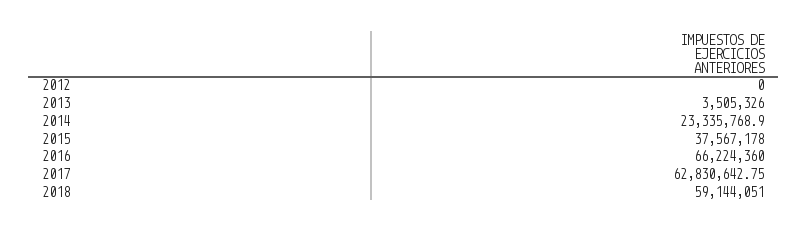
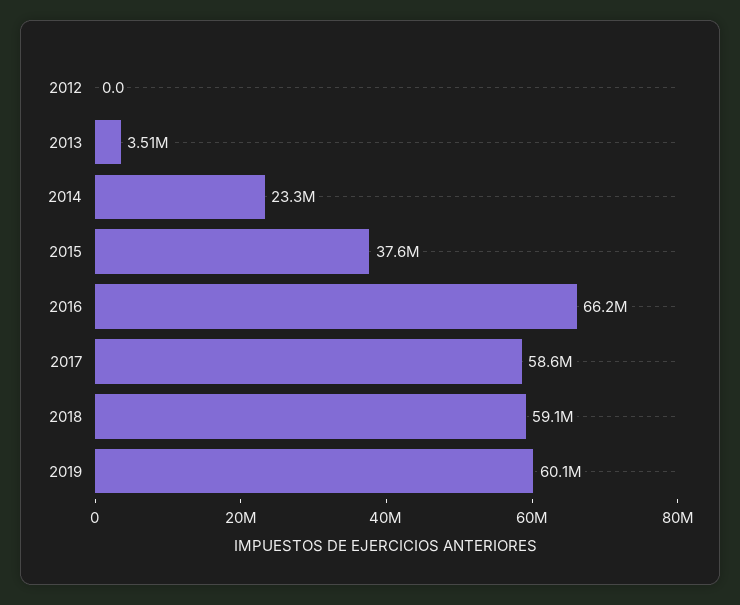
2017: 62830642.75 -> 58600000
2019: none -> 60100000

